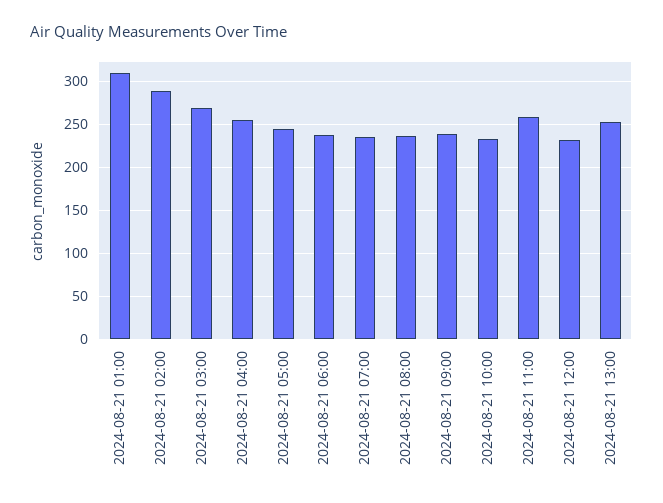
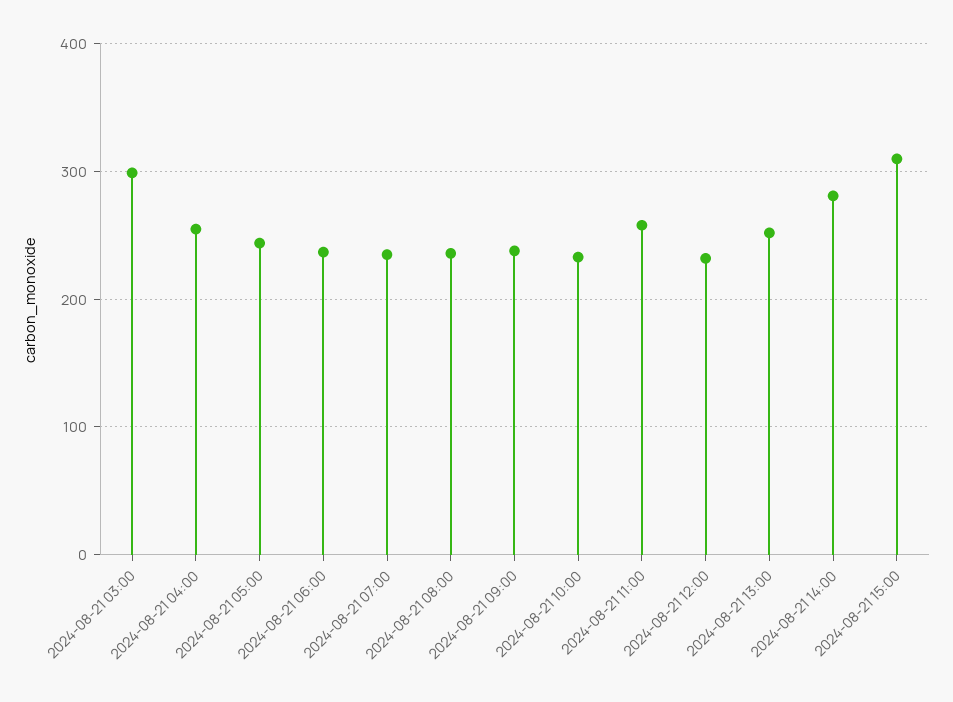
2024-08-21 01:00: 310 -> none
2024-08-21 02:00: 290 -> none
2024-08-21 03:00: 270 -> 300
2024-08-21 14:00: none -> 280
2024-08-21 15:00: none -> 310

